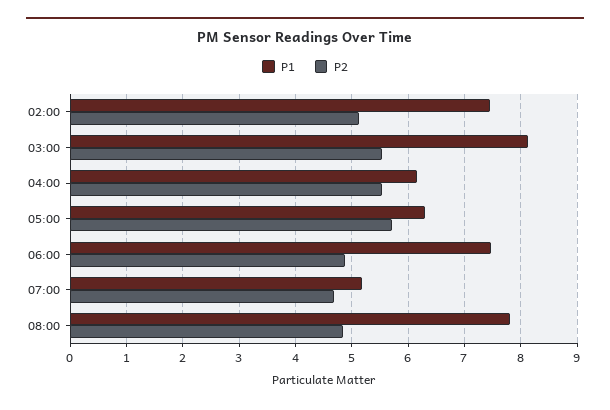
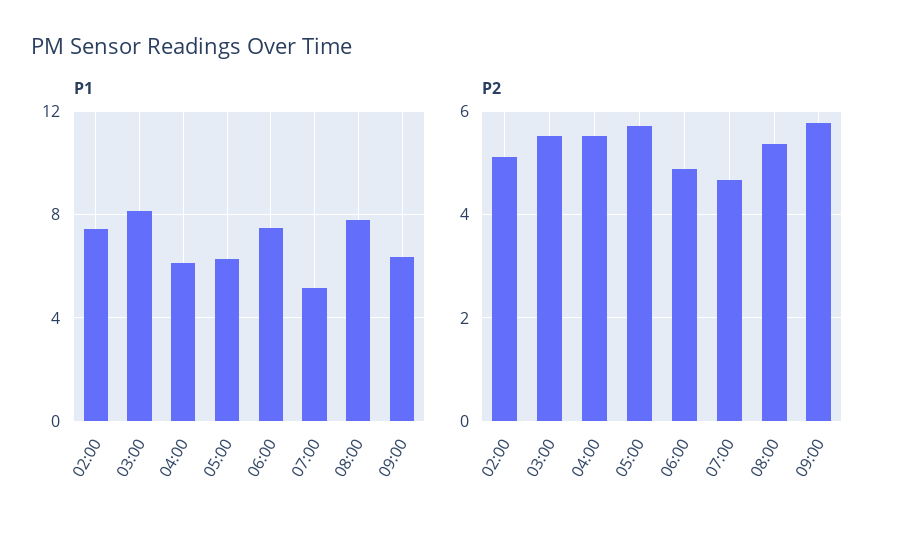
P2, 08:00: 4.8 -> 5.4
P1, 09:00: none -> 6.5
P2, 09:00: none -> 5.8

